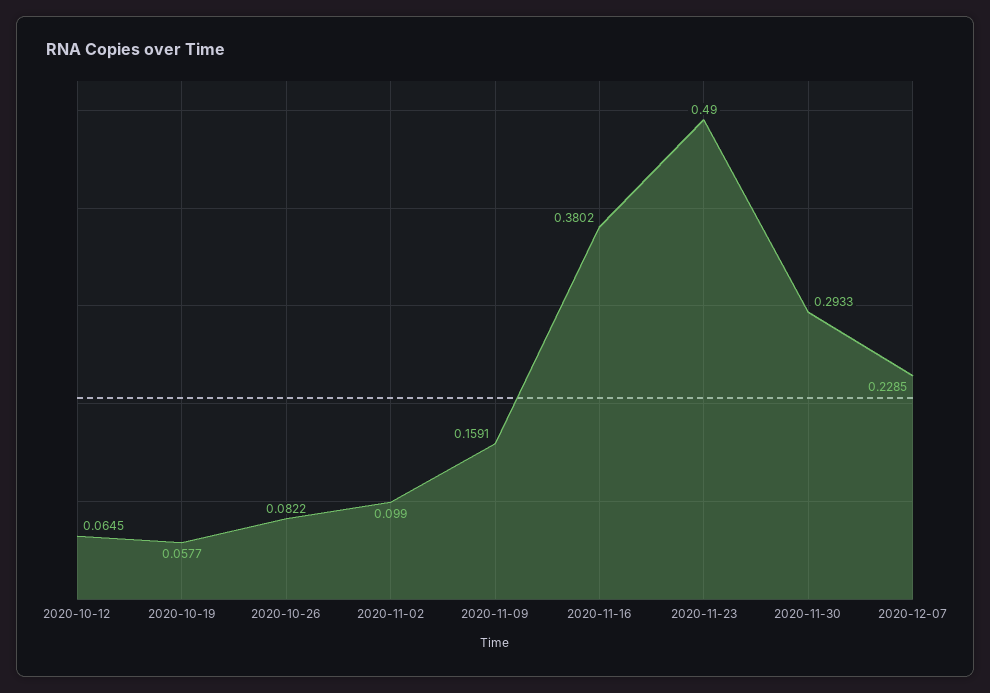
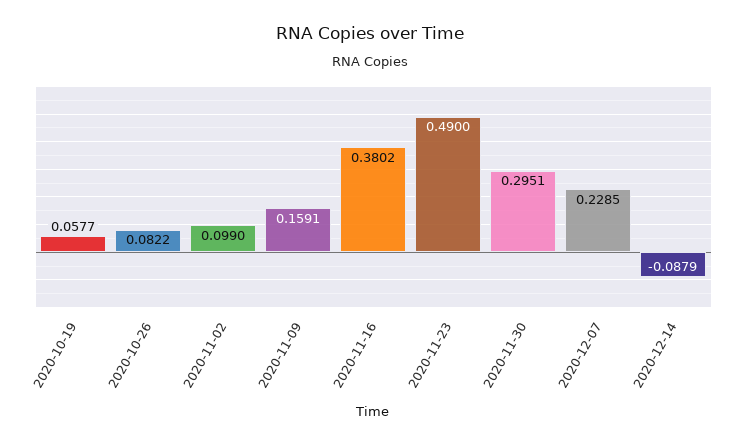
2020-10-12: 0.0645 -> none
2020-11-30: 0.2933 -> 0.2951
2020-12-14: none -> -0.0879

